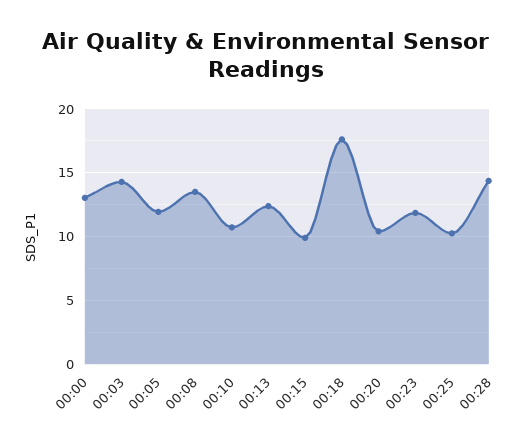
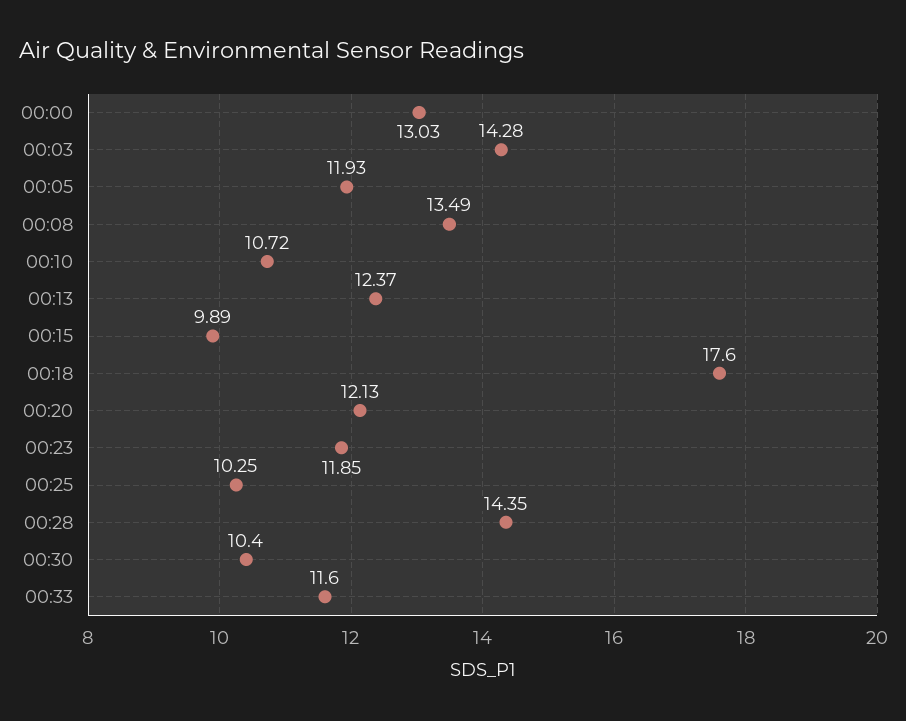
00:20: 10.5 -> 12.13
00:30: none -> 10.4
00:33: none -> 11.6

